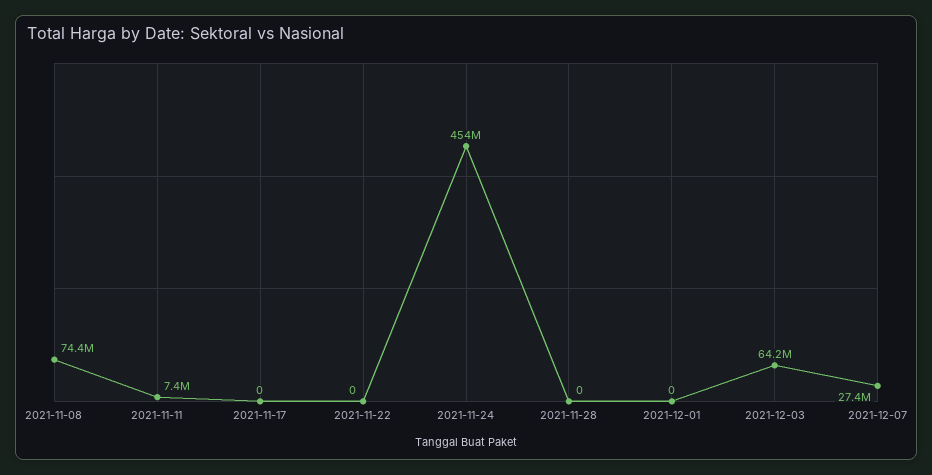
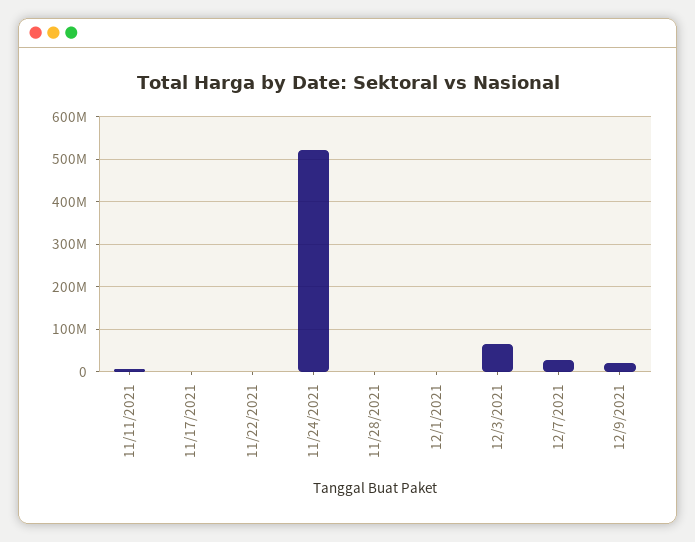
2021-11-08: 74400000 -> none
2021-11-24: 454000000 -> 520000000
12/9/2021: none -> 20000000

